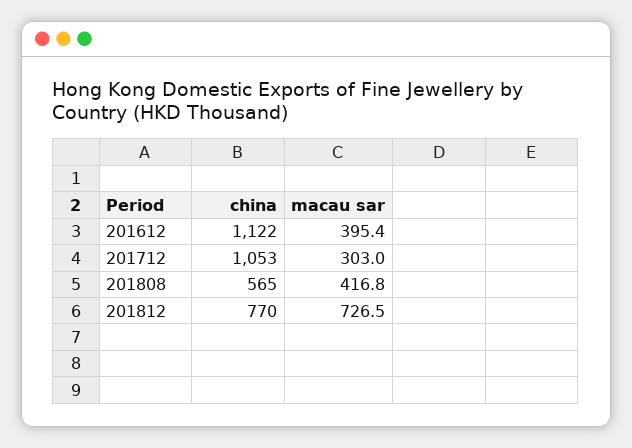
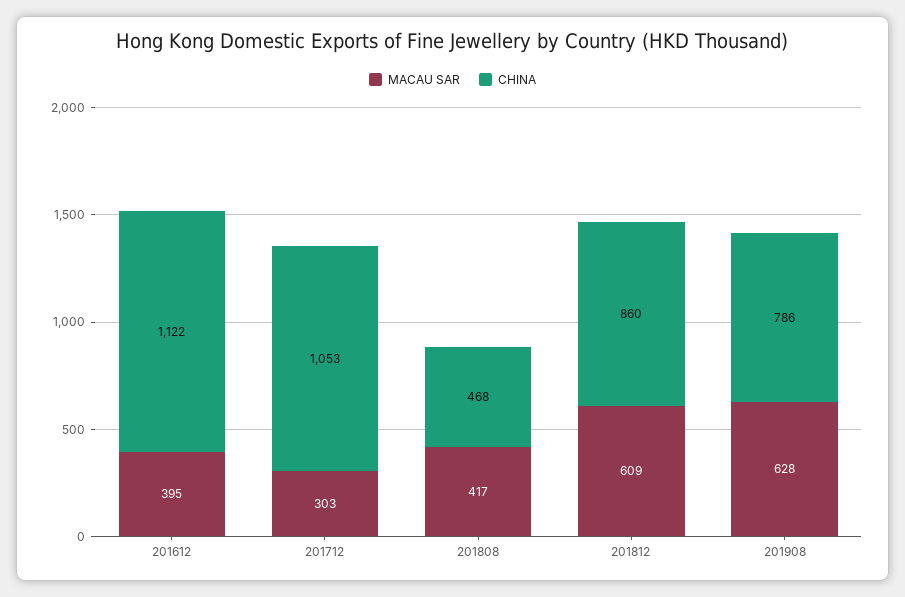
china, 201808: 565 -> 468
china, 201812: 770 -> 860
macau sar, 201812: 726.5 -> 609
macau sar, 201908: none -> 628
china, 201908: none -> 786

